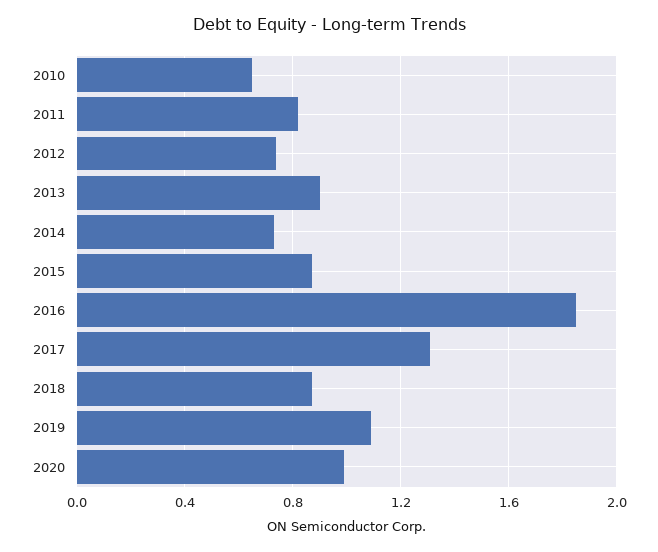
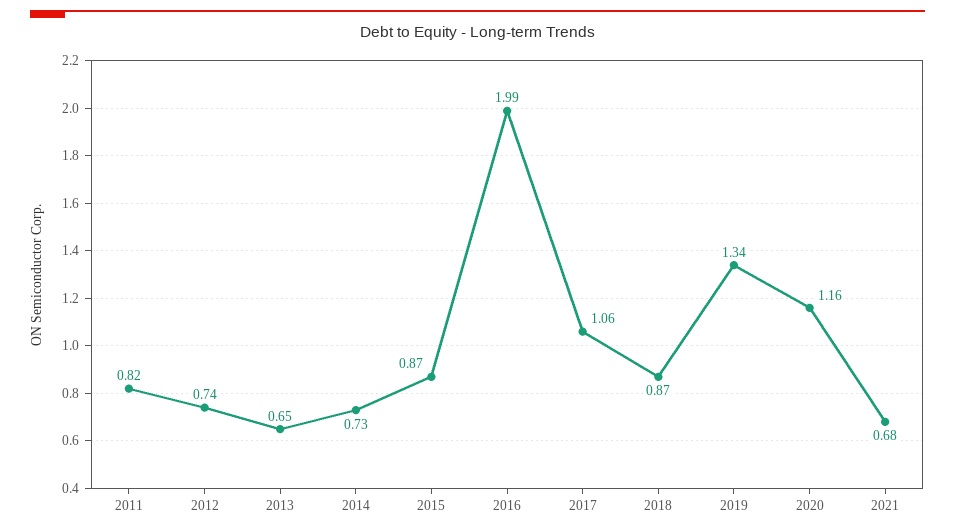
2010: 0.65 -> none
2013: 0.9 -> 0.65
2016: 1.85 -> 1.99
2017: 1.3 -> 1.06
2019: 1.1 -> 1.34
2020: 1 -> 1.16
2021: none -> 0.68

